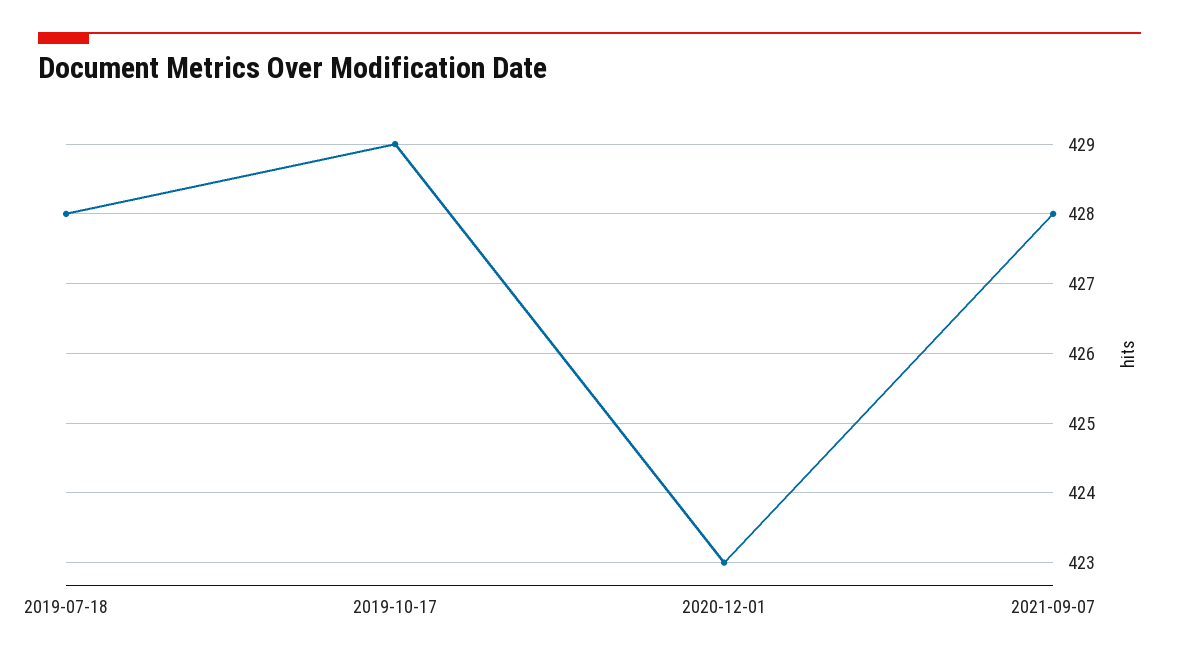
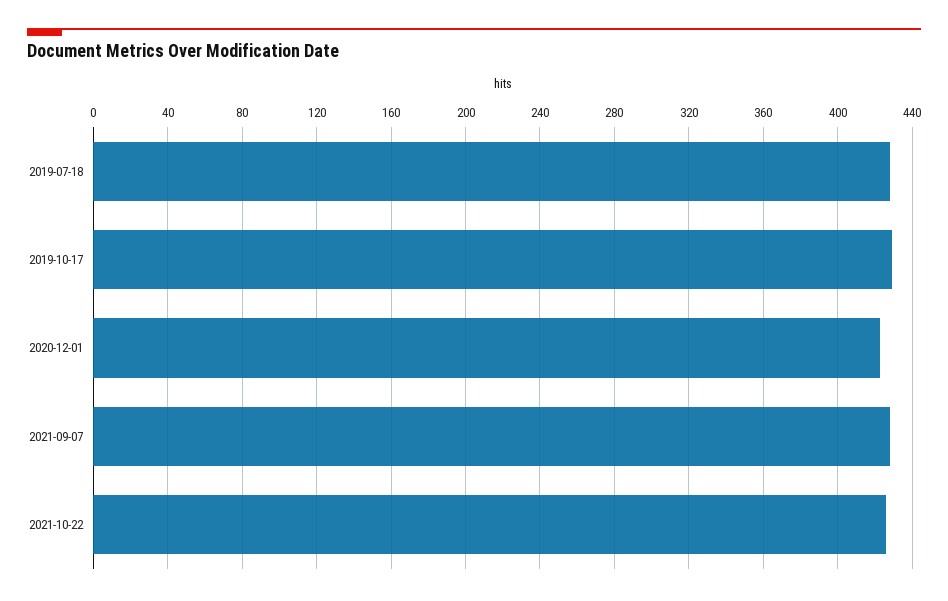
2021-10-22: none -> 425

